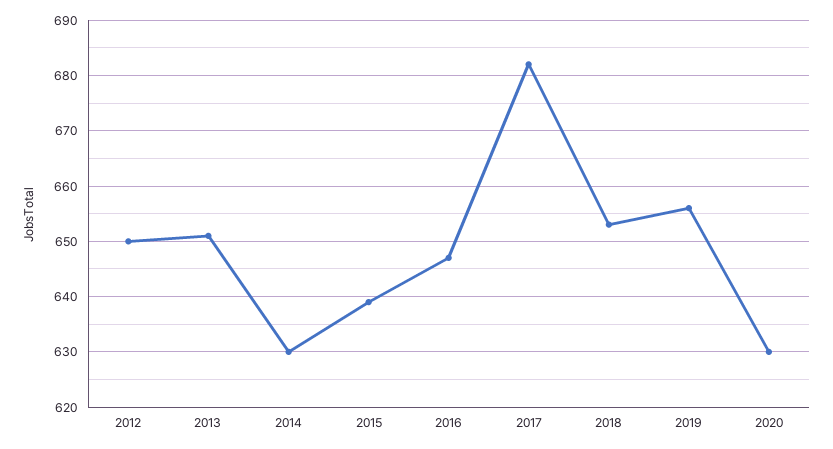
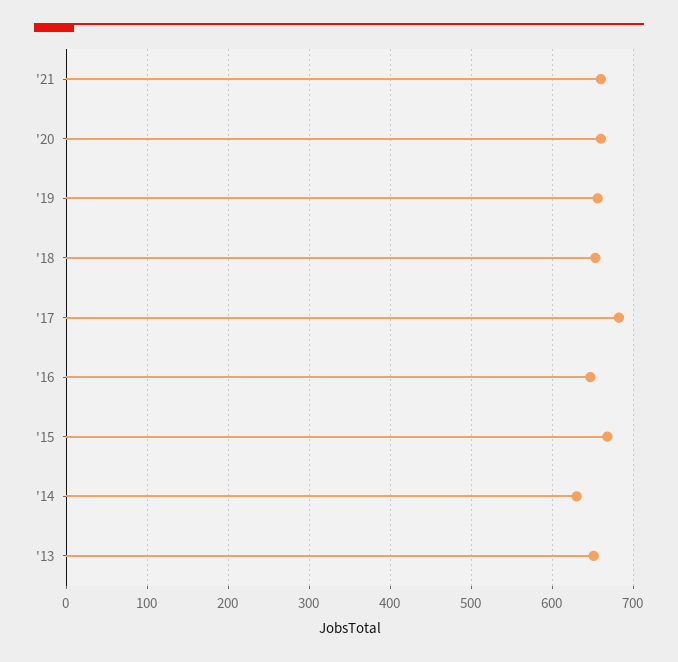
2012: 650 -> none
2015: 640 -> 670
2020: 630 -> 660
'21: none -> 660

